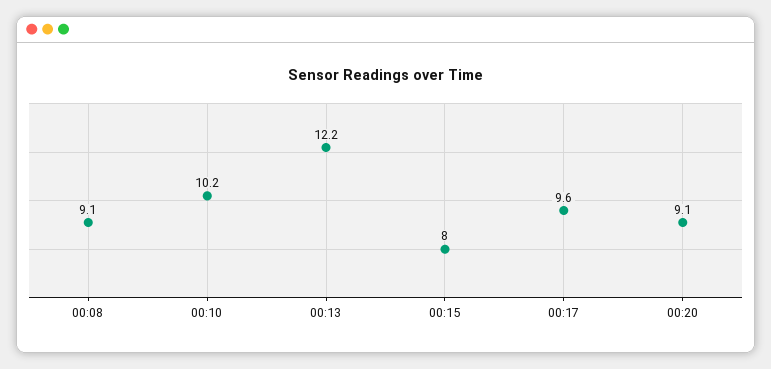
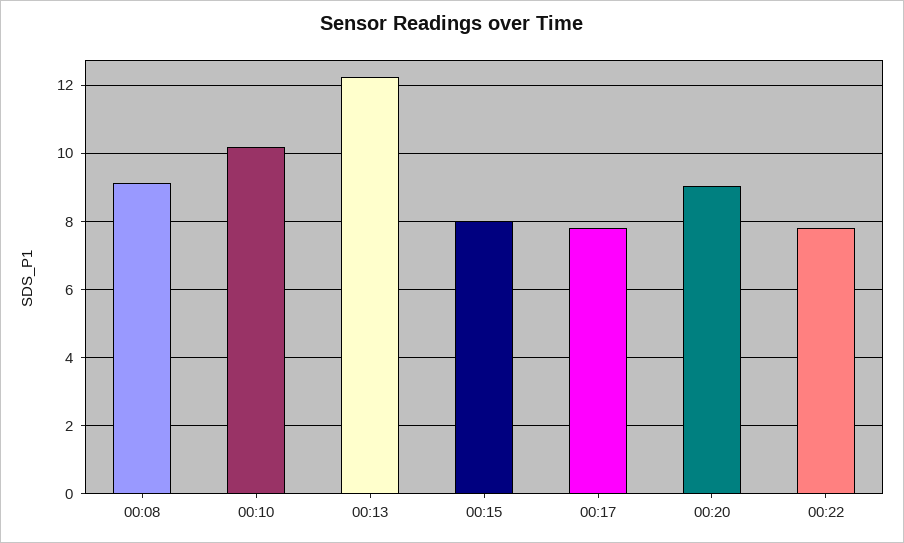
00:17: 9.6 -> 7.8
00:22: none -> 7.8

